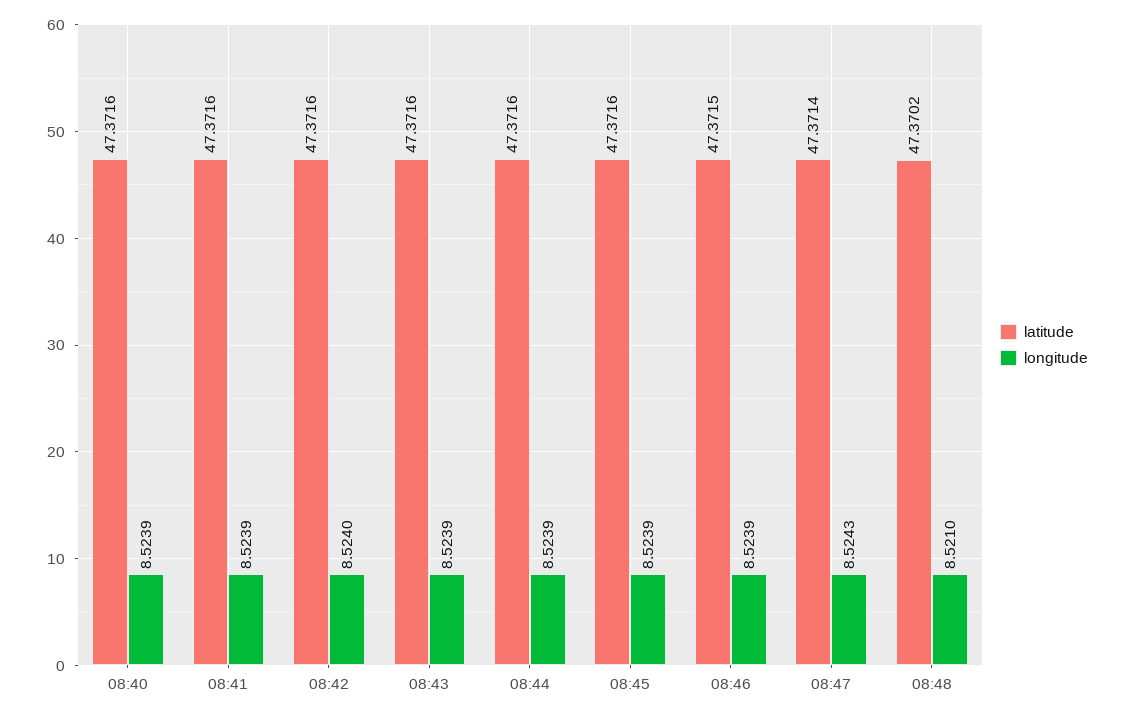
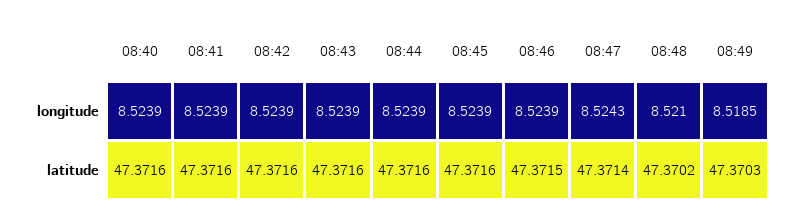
longitude, 08:42: 8.524 -> 8.5239
longitude, 08:49: none -> 8.5185
latitude, 08:49: none -> 47.3703

